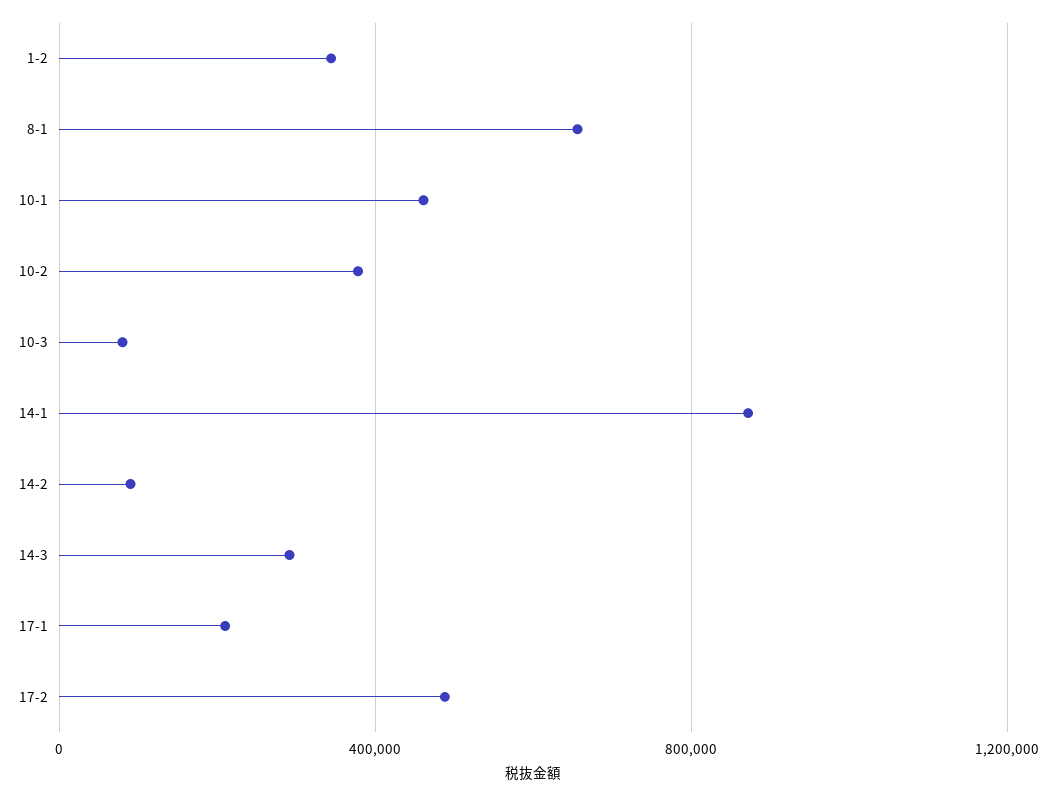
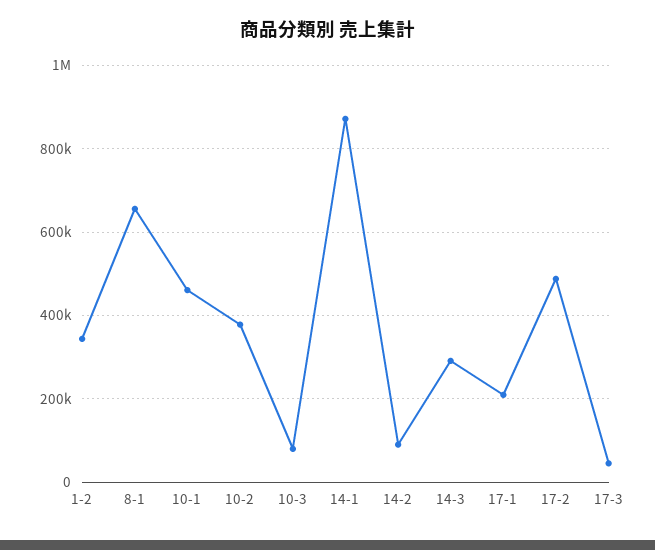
17-3: none -> 40000

